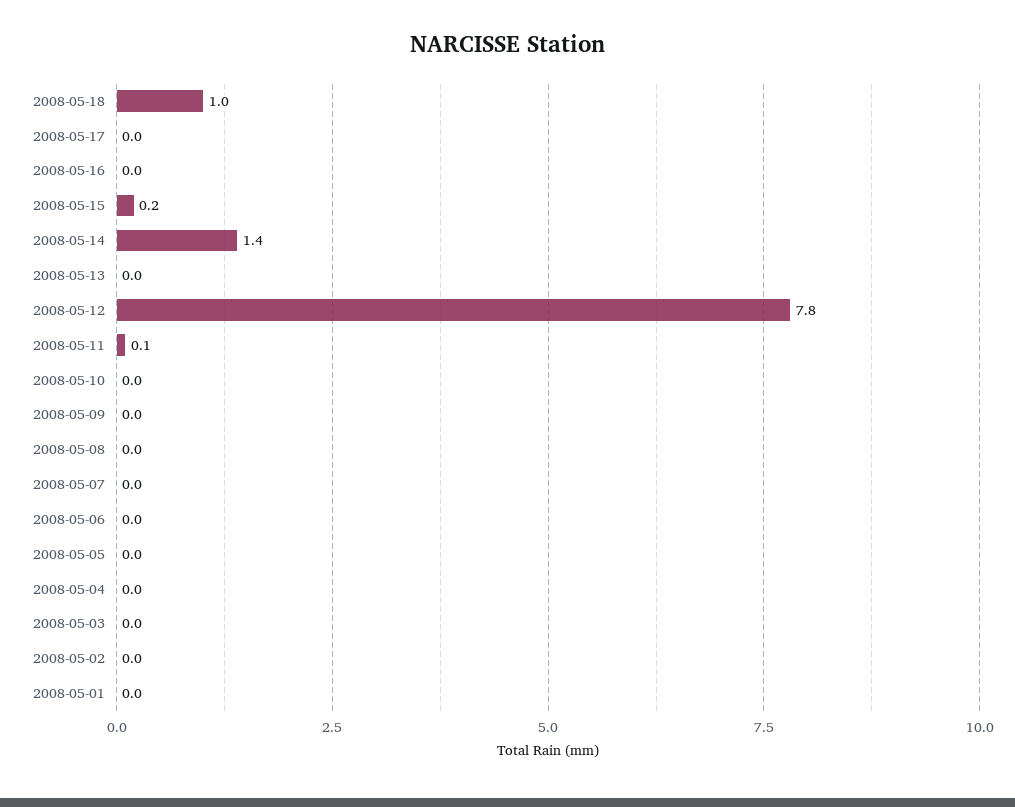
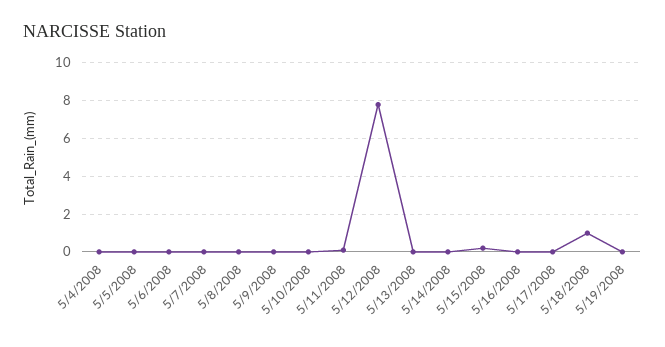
2008-05-14: 1.4 -> 0
2008-05-03: 0 -> none
2008-05-02: 0 -> none
2008-05-01: 0 -> none
5/19/2008: none -> 0

